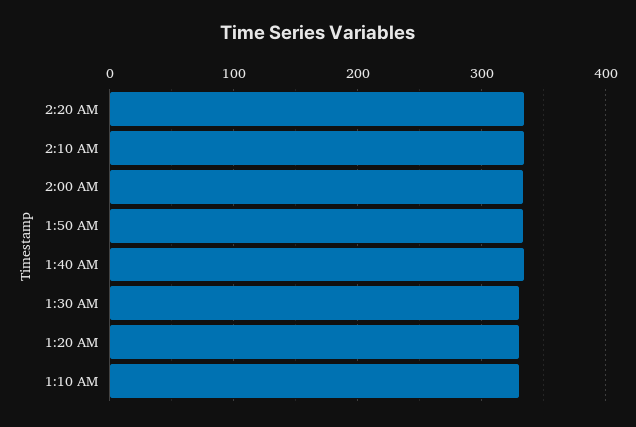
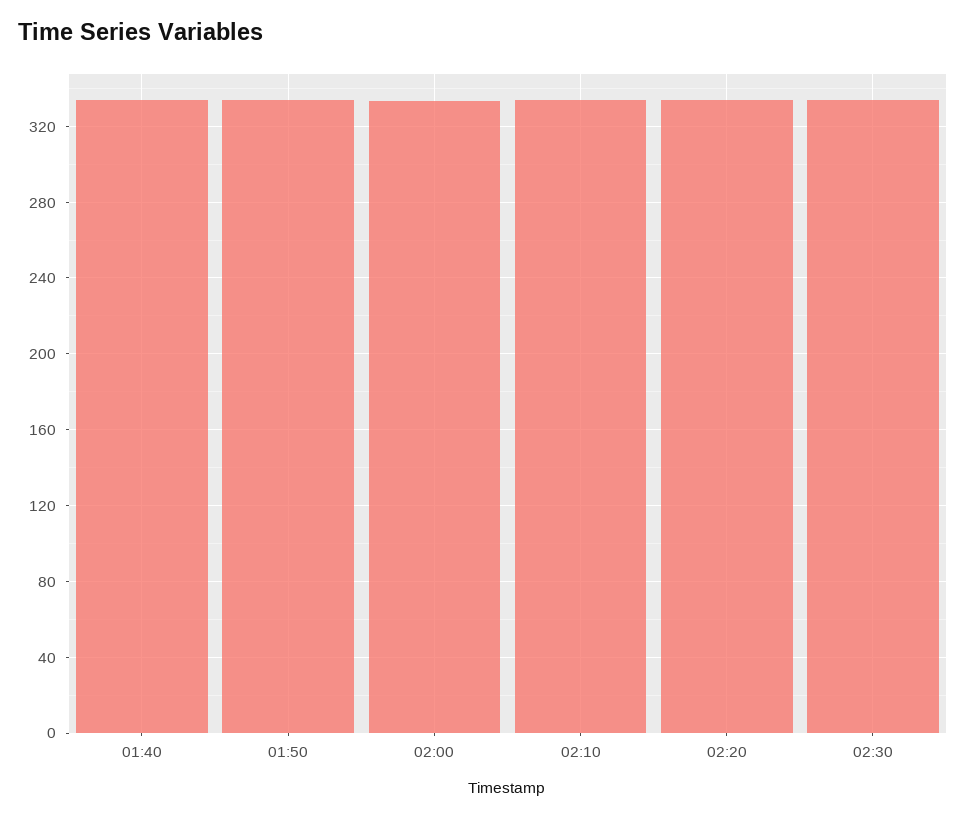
1:30 AM: 330 -> none
1:20 AM: 330 -> none
1:10 AM: 330 -> none
02:30: none -> 335

